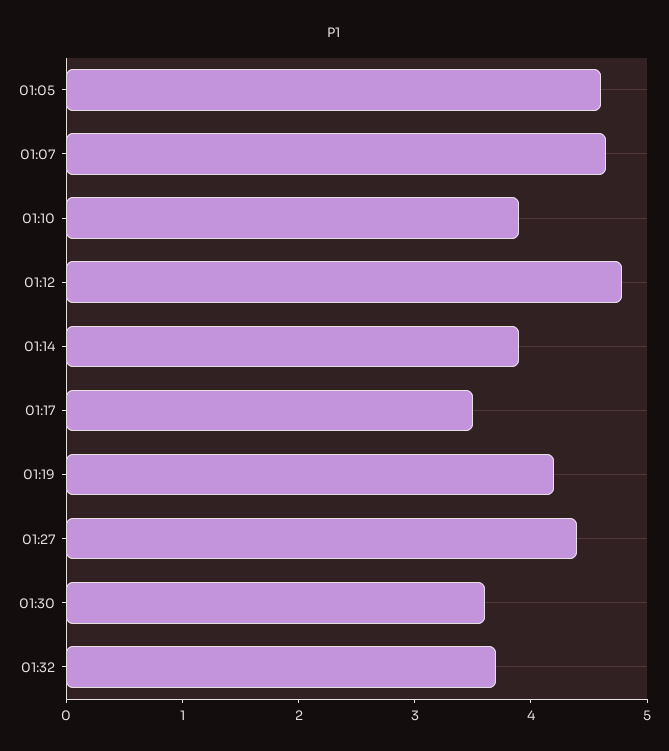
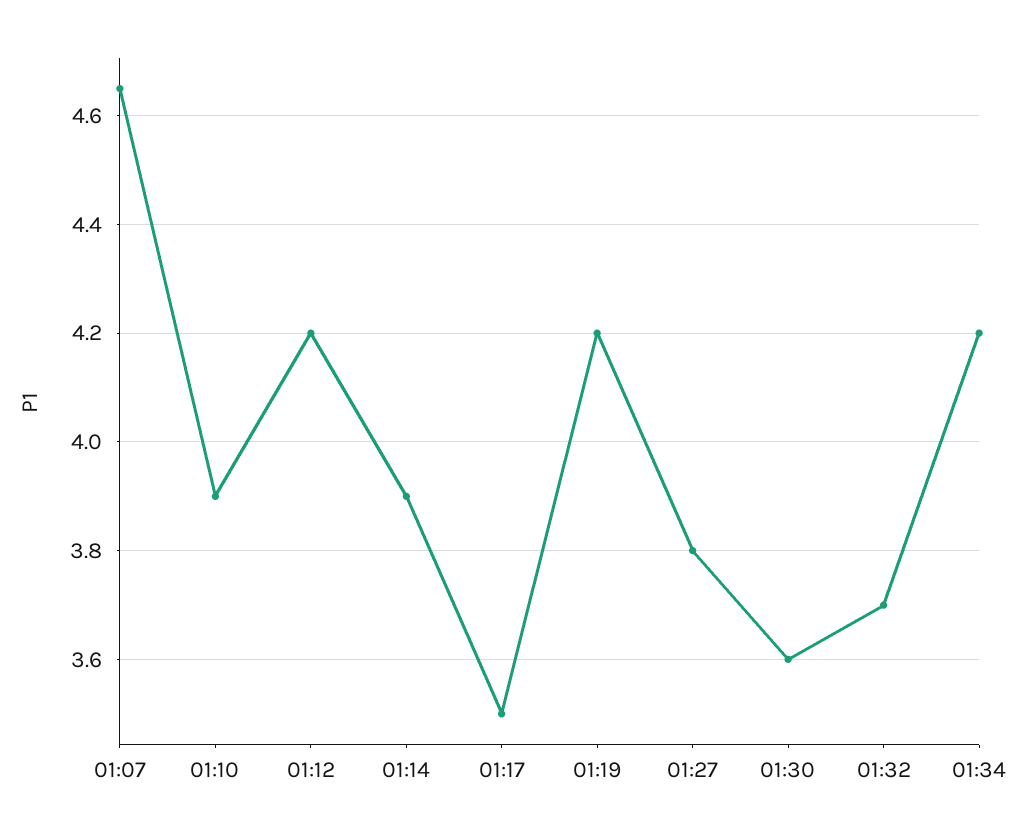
01:05: 4.6 -> none
01:12: 4.8 -> 4.2
01:27: 4.4 -> 3.8
01:34: none -> 4.2

